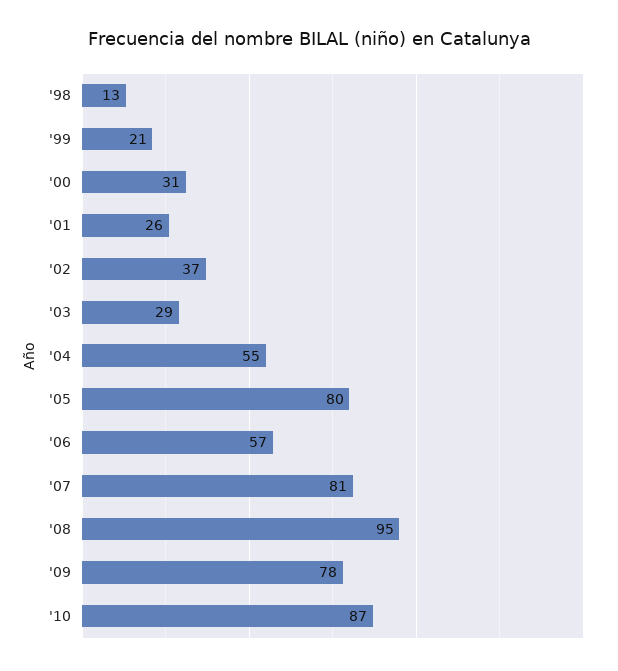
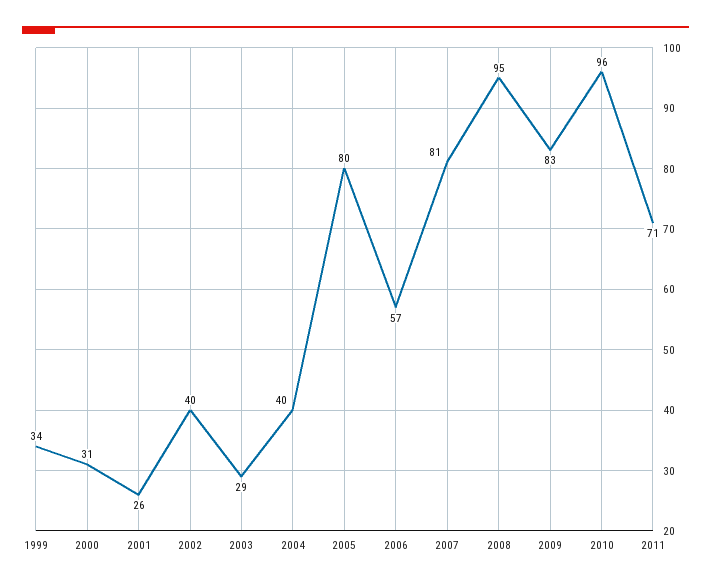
'98: 13 -> none
'99: 21 -> 34
'02: 37 -> 40
'04: 55 -> 40
'09: 78 -> 83
'10: 87 -> 96
2011: none -> 71

